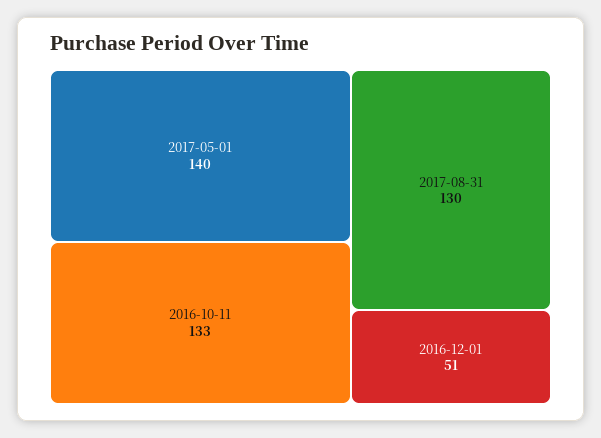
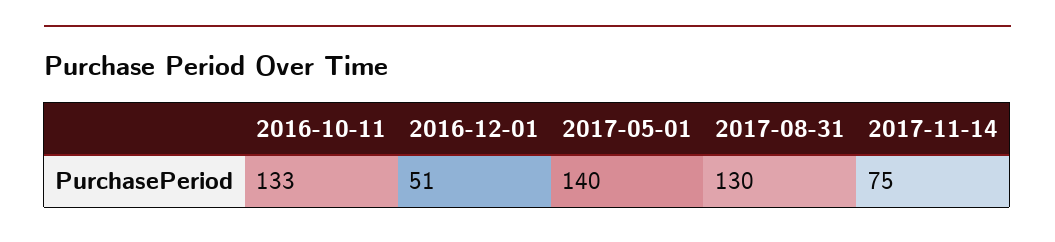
2017-11-14: none -> 75

